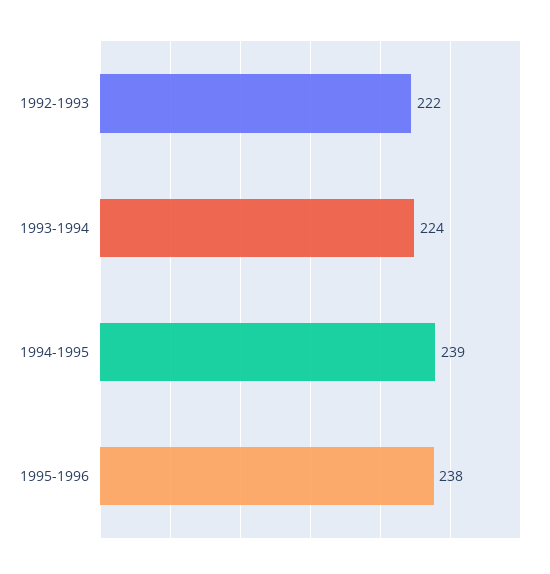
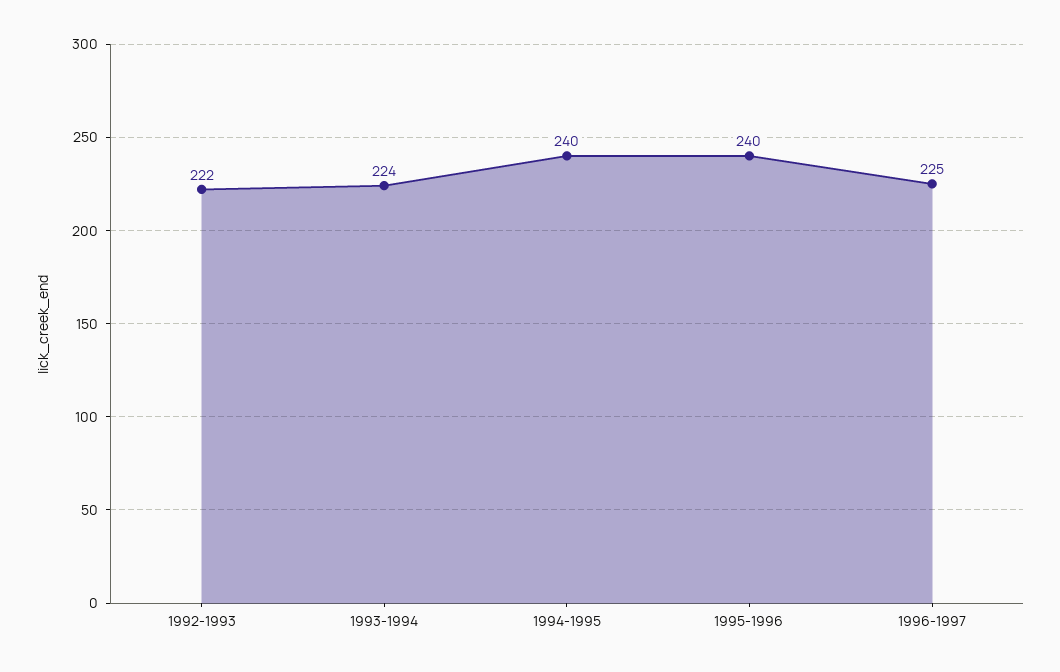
1994-1995: 239 -> 240
1995-1996: 238 -> 240
1996-1997: none -> 225

